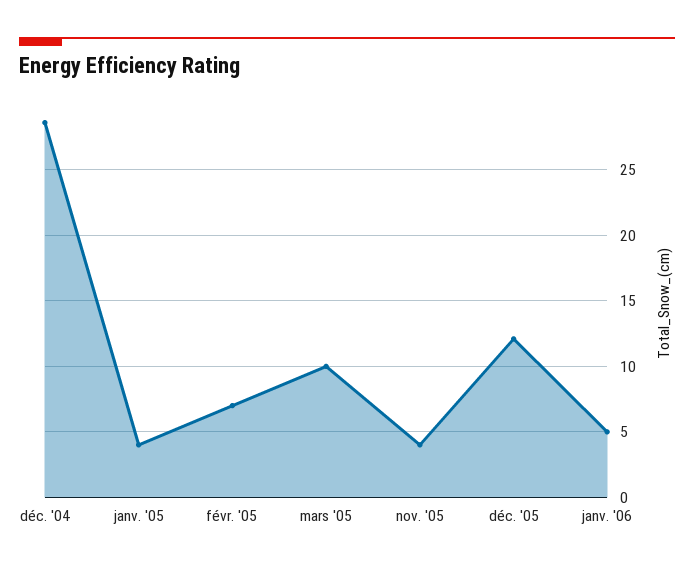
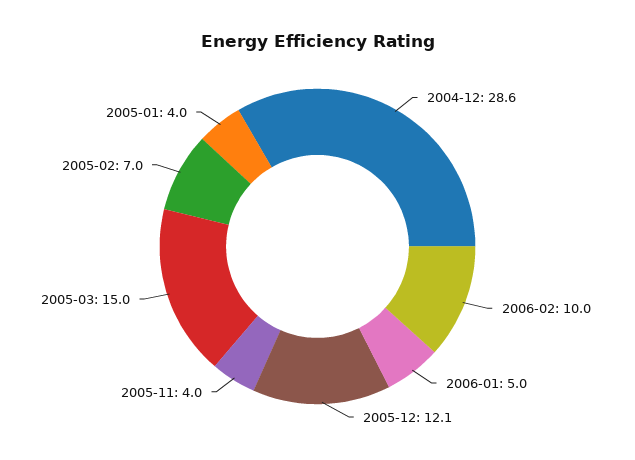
mars '05: 10 -> 15
2006-02: none -> 10

